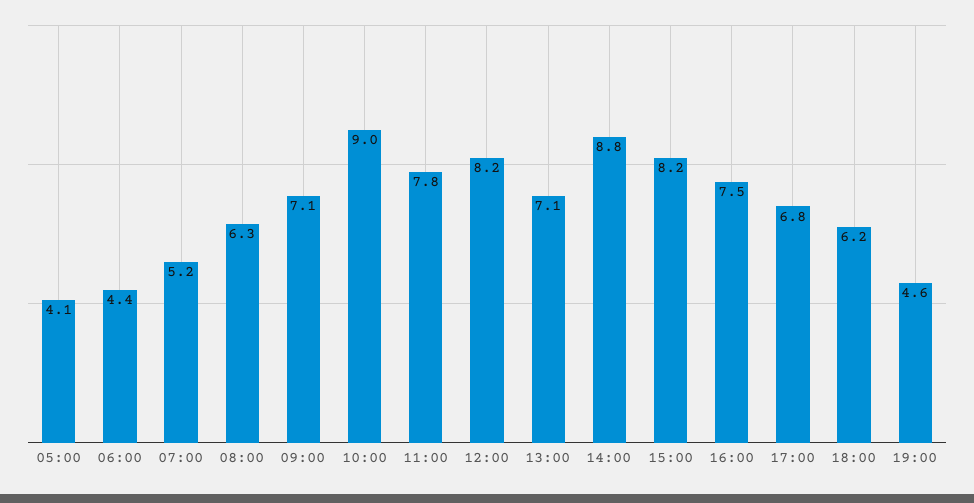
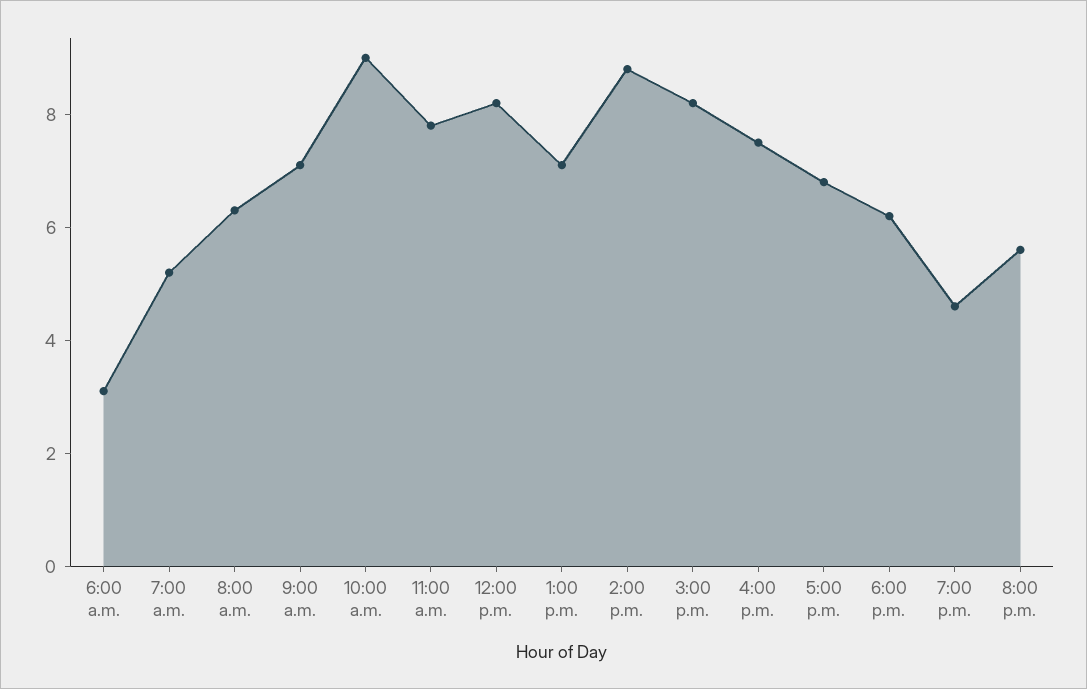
05:00: 4.1 -> none
06:00: 4.4 -> 3
8:00 p.m.: none -> 5.5

